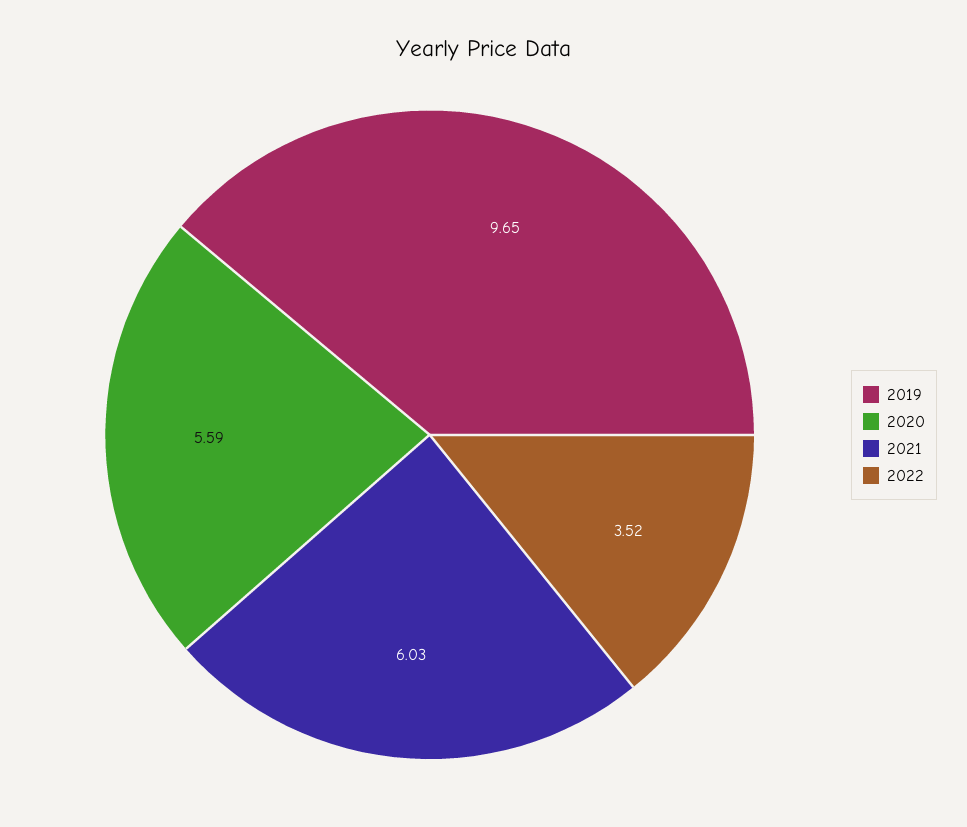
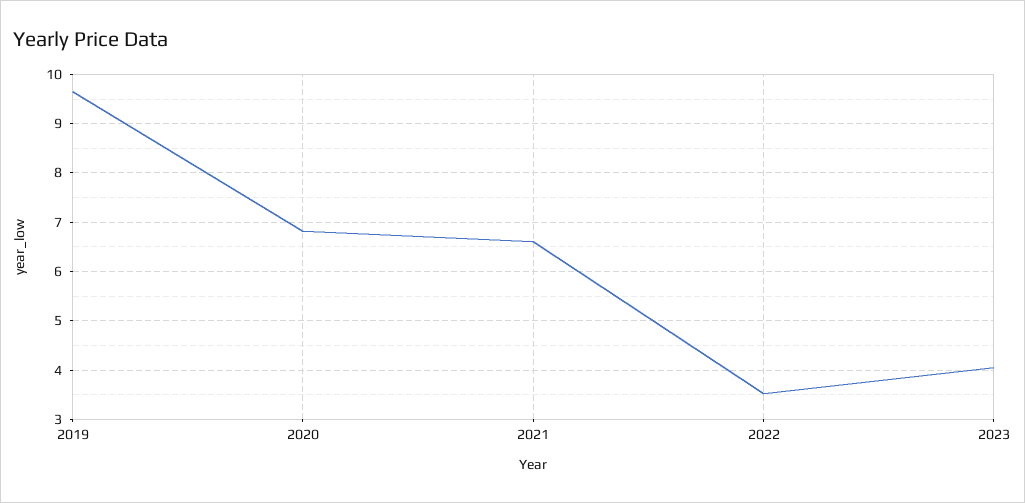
2020: 5.59 -> 6.8
2021: 6.03 -> 6.6
2023: none -> 4

